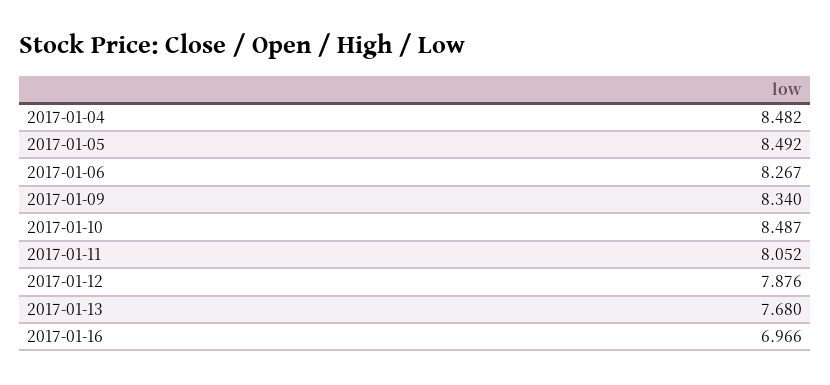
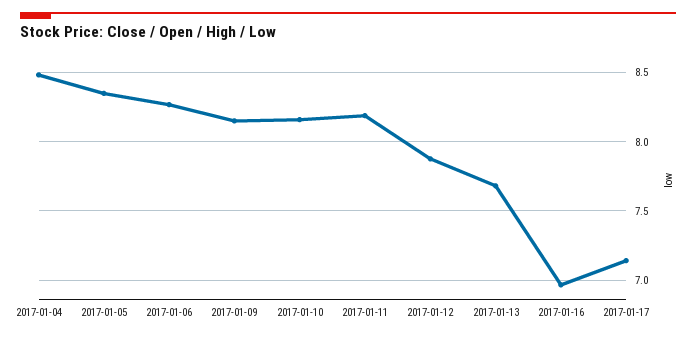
2017-01-05: 8.492 -> 8.35
2017-01-09: 8.34 -> 8.15
2017-01-10: 8.487 -> 8.15
2017-01-11: 8.052 -> 8.2
2017-01-17: none -> 7.15

